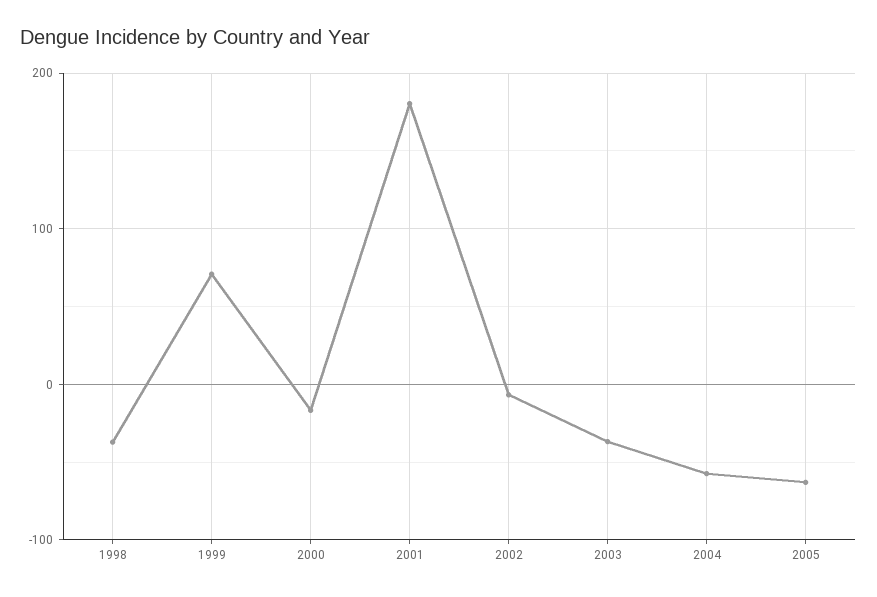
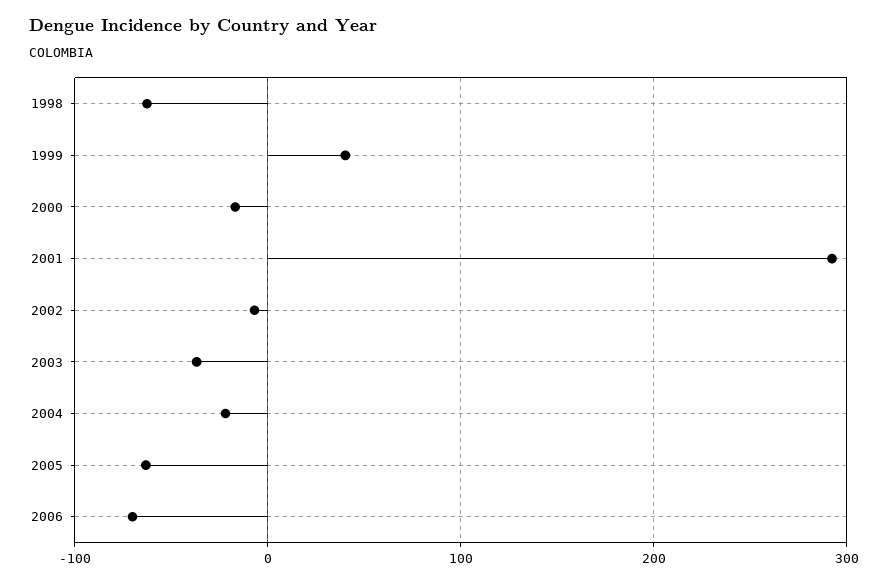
1998: -40 -> -60
1999: 70 -> 40
2001: 180 -> 290
2004: -60 -> -20
2006: none -> -70

